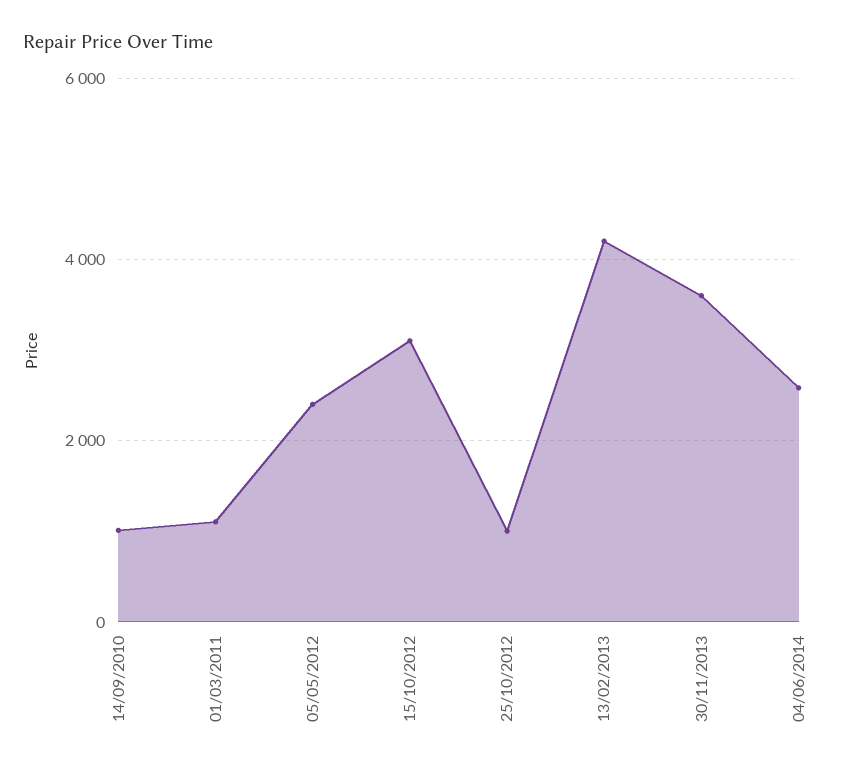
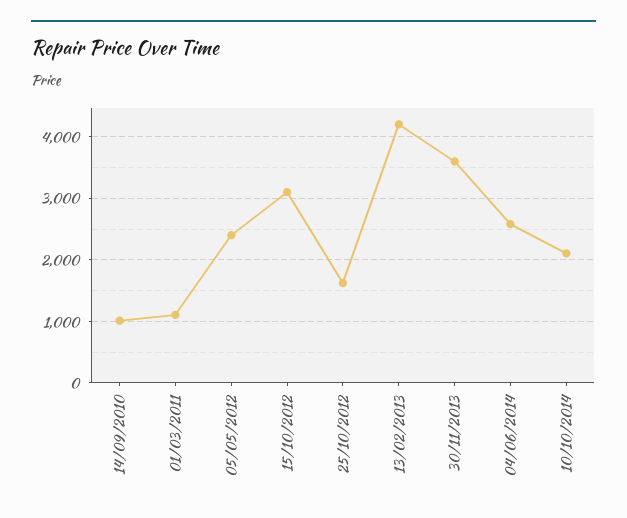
25/10/2012: 1000 -> 1600
10/10/2014: none -> 2100

